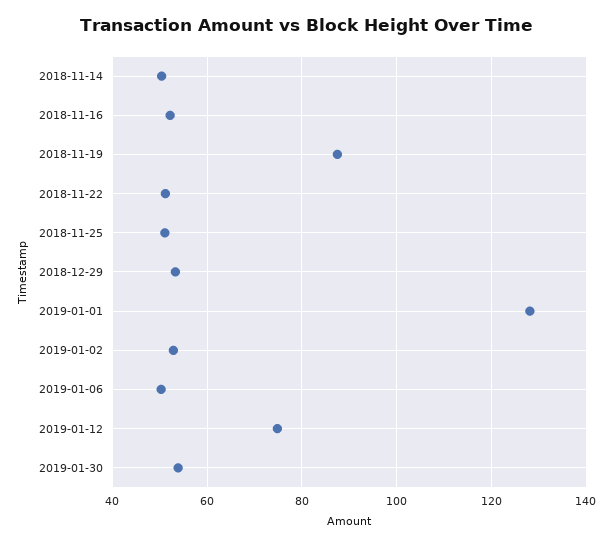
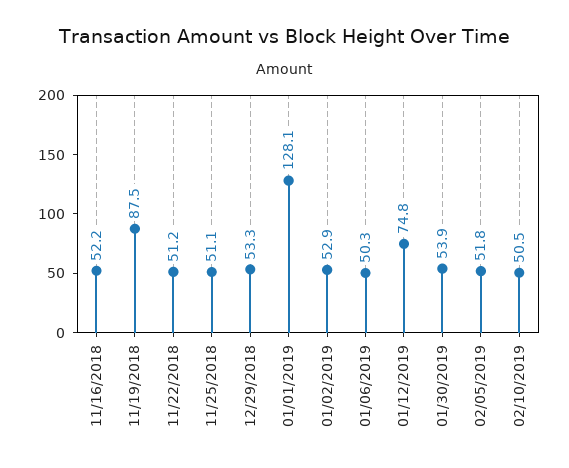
2018-11-14: 50 -> none
02/05/2019: none -> 51.8
02/10/2019: none -> 50.5

